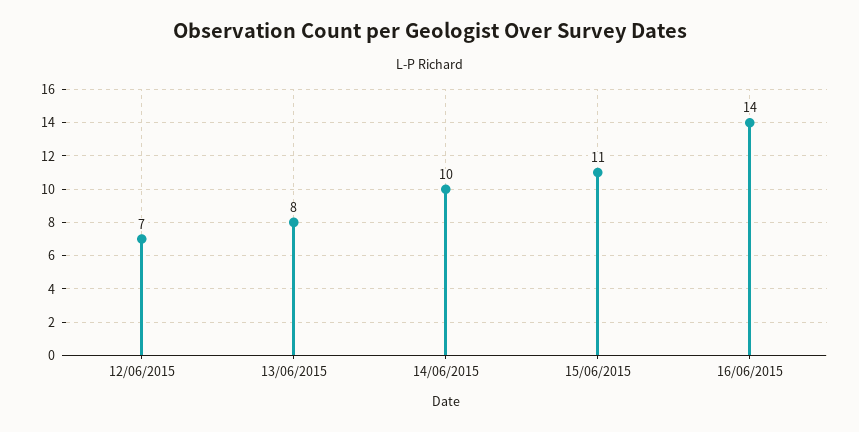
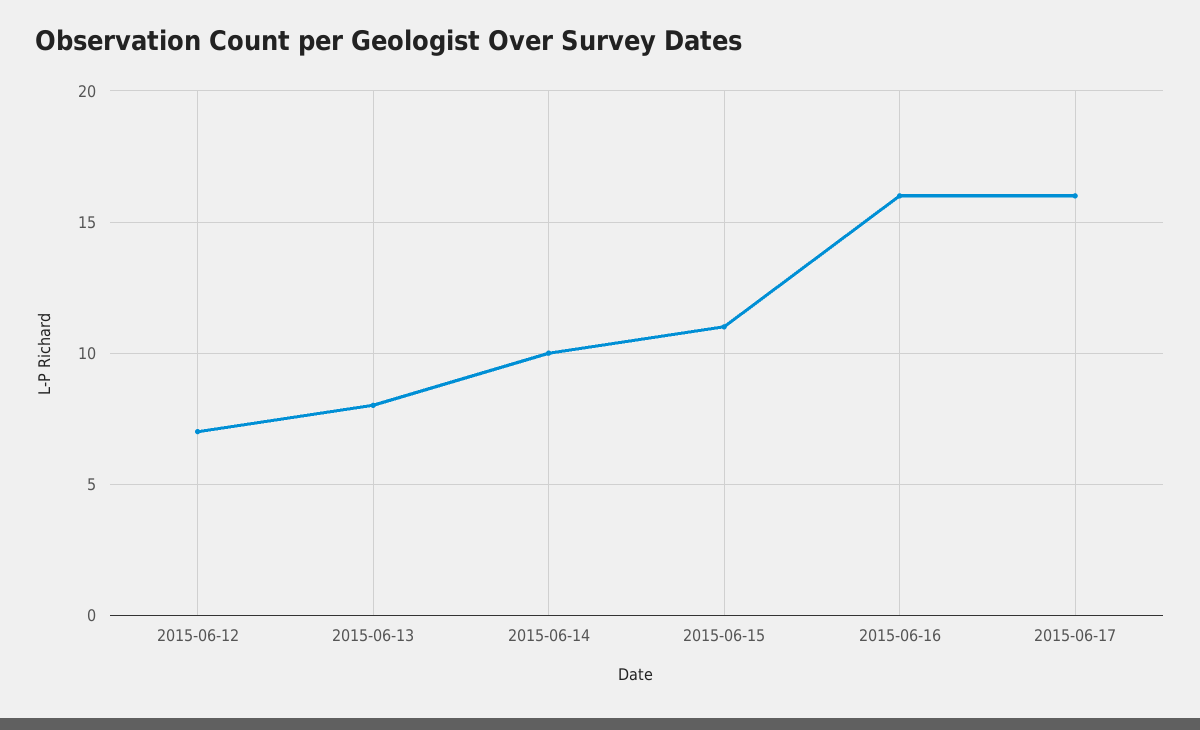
16/06/2015: 14 -> 16
2015-06-17: none -> 16

